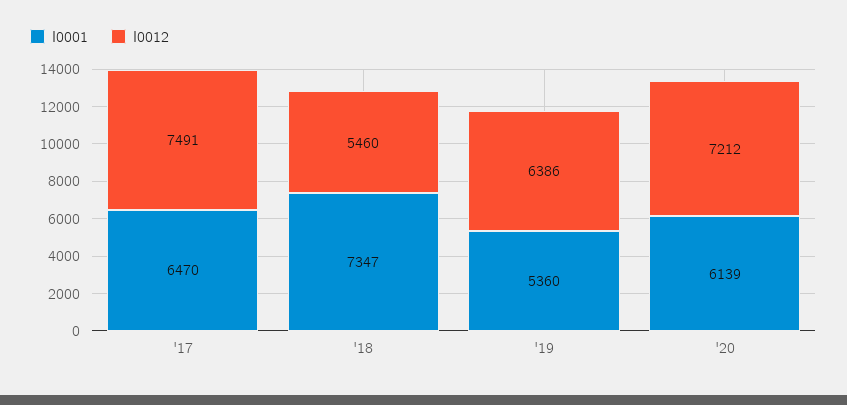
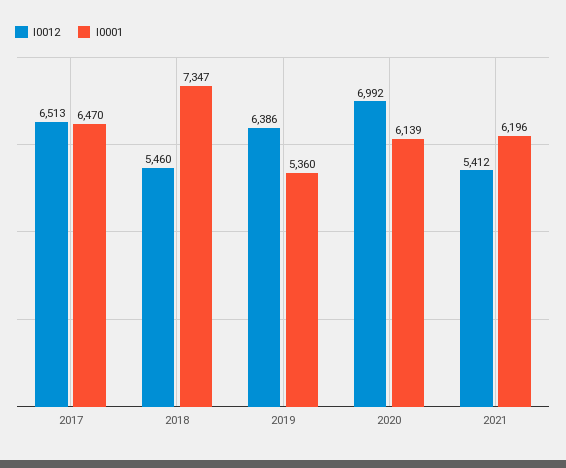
I0012, '17: 7491 -> 6513
I0012, '20: 7212 -> 6992
I0012, 2021: none -> 5412
I0001, 2021: none -> 6196

